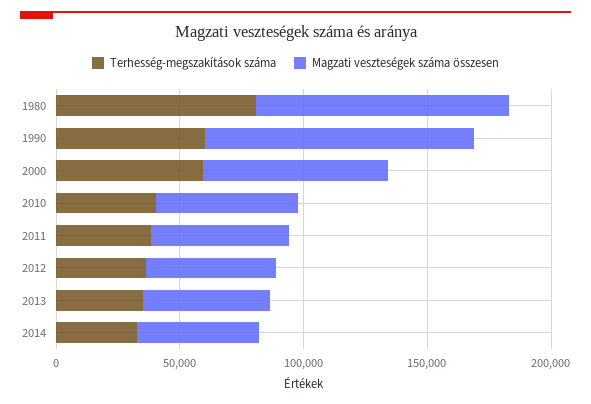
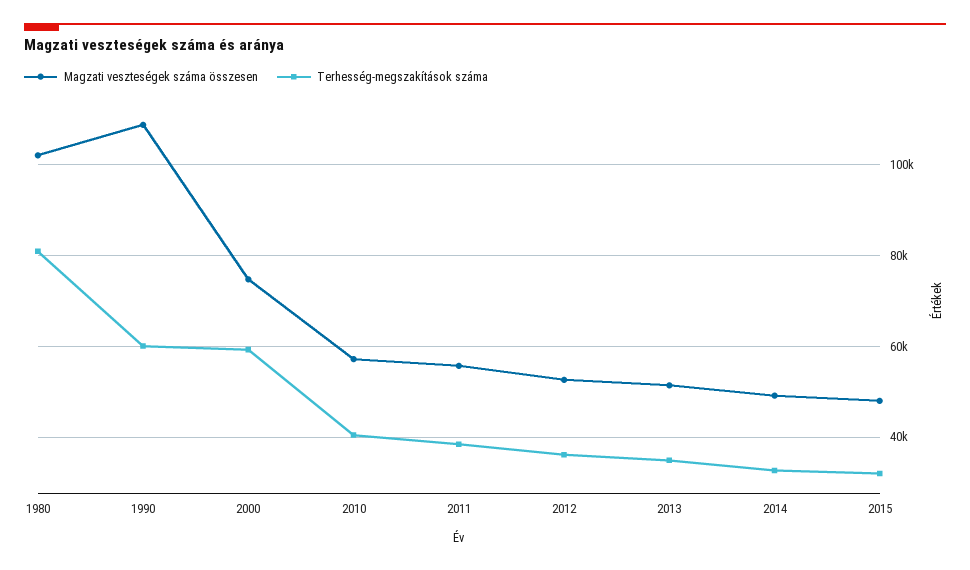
Magzati veszteségek száma összesen, 2015: none -> 48000
Terhesség-megszakítások száma, 2015: none -> 32000

